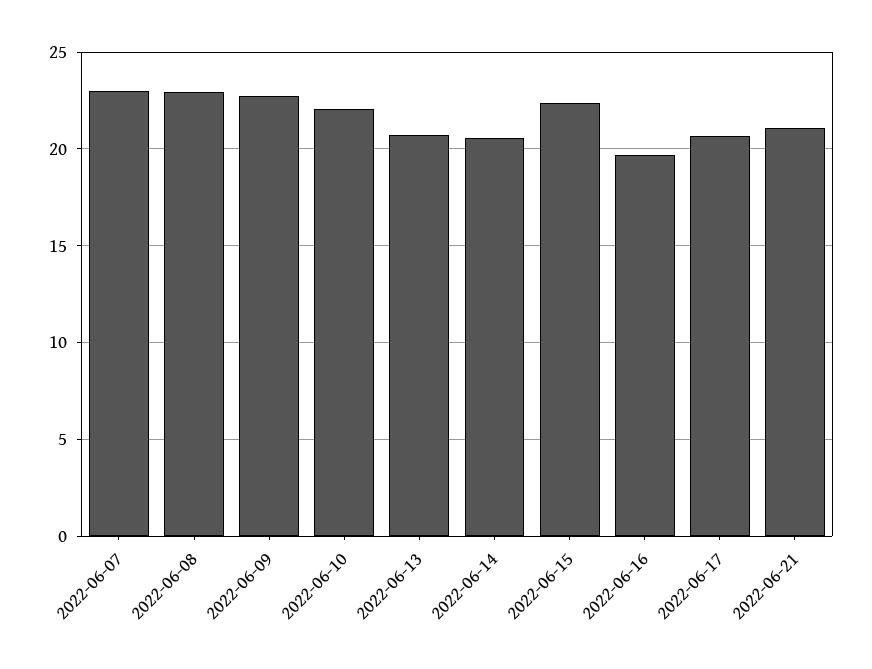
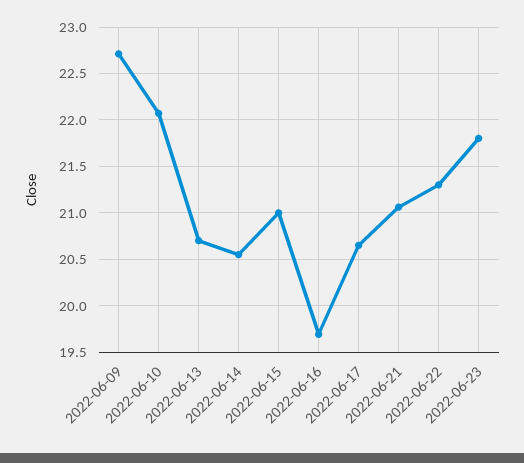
2022-06-07: 23 -> none
2022-06-08: 23 -> none
2022-06-15: 22.5 -> 21
2022-06-22: none -> 21.3
2022-06-23: none -> 21.8

